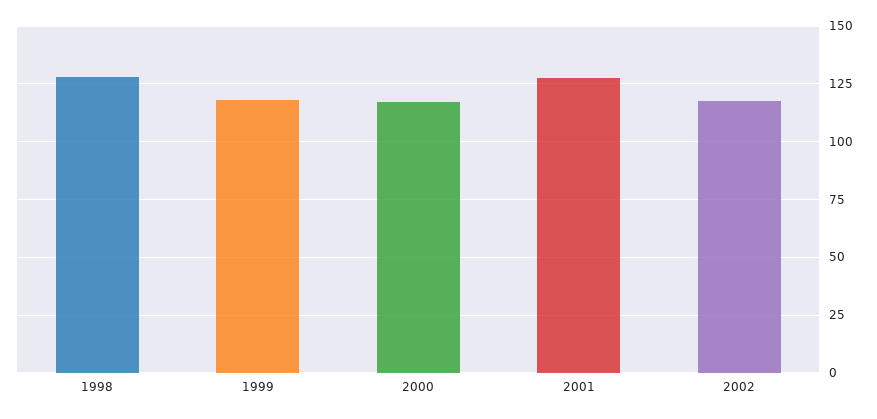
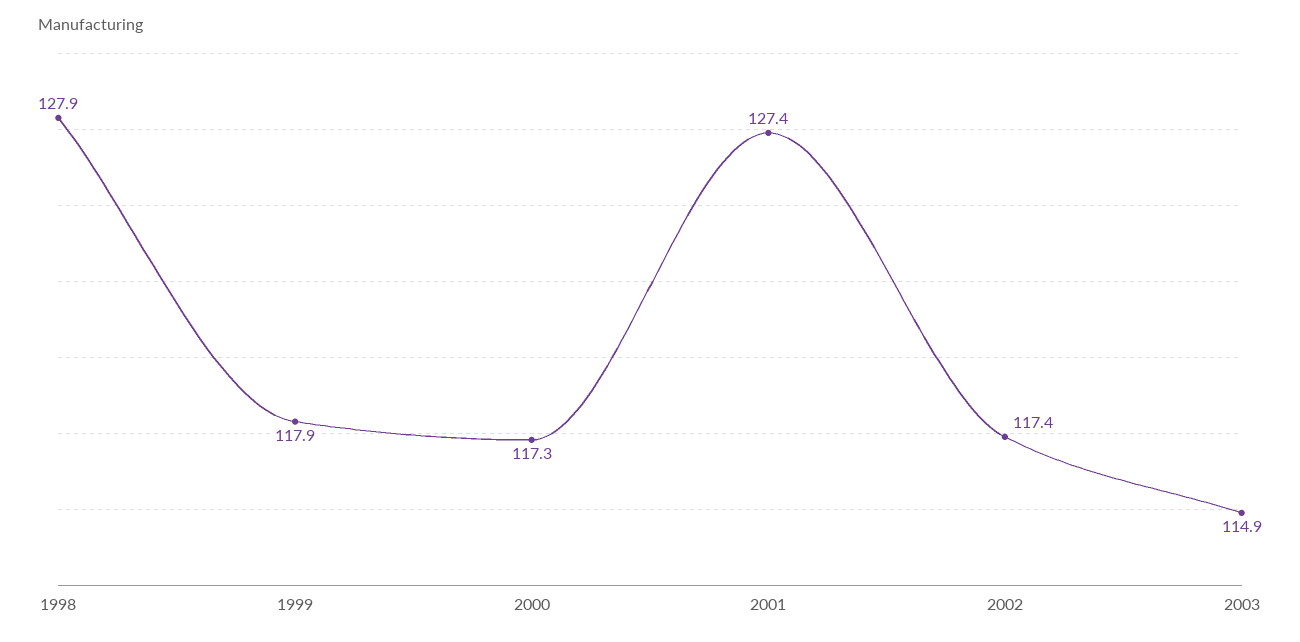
2003: none -> 114.9

